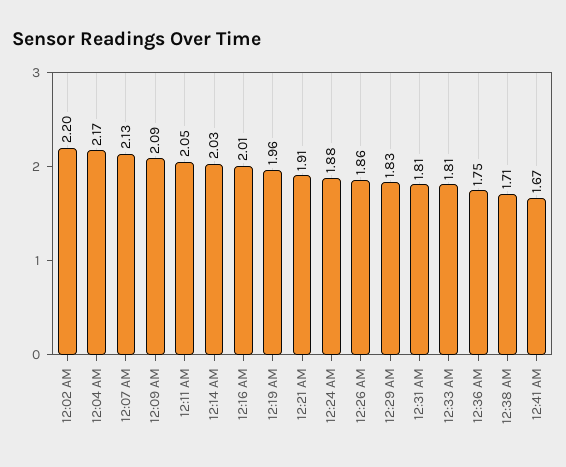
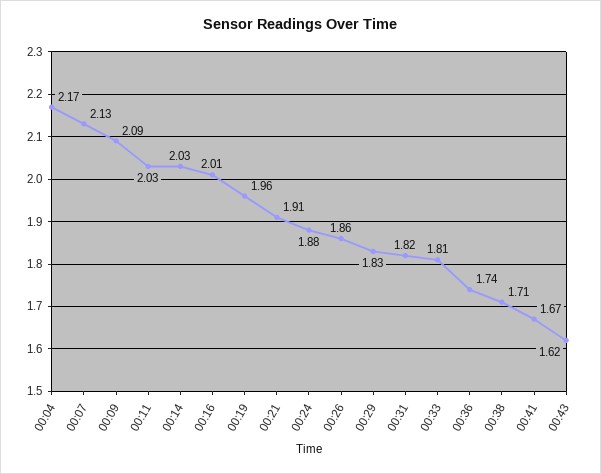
12:02 AM: 2.2 -> none
12:11 AM: 2.05 -> 2.03
12:31 AM: 1.81 -> 1.82
12:36 AM: 1.75 -> 1.74
00:43: none -> 1.62

